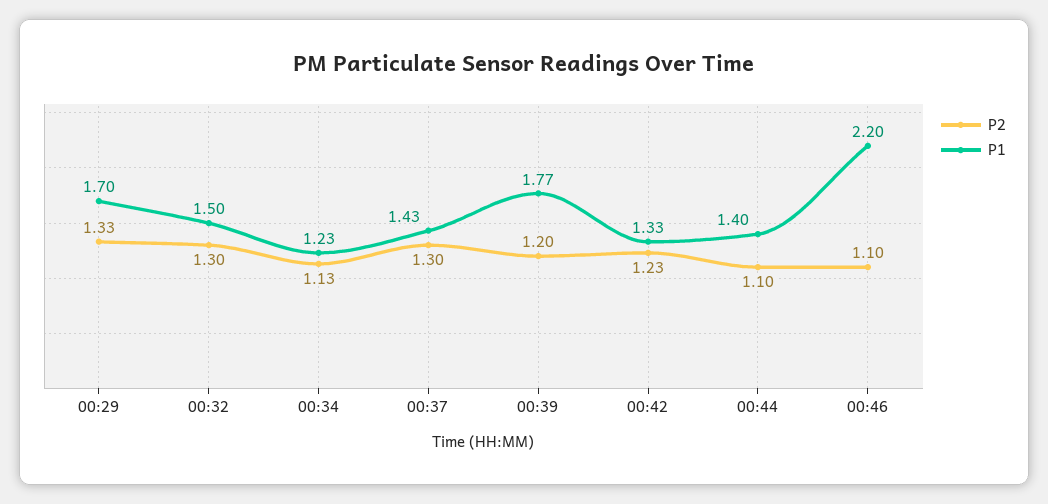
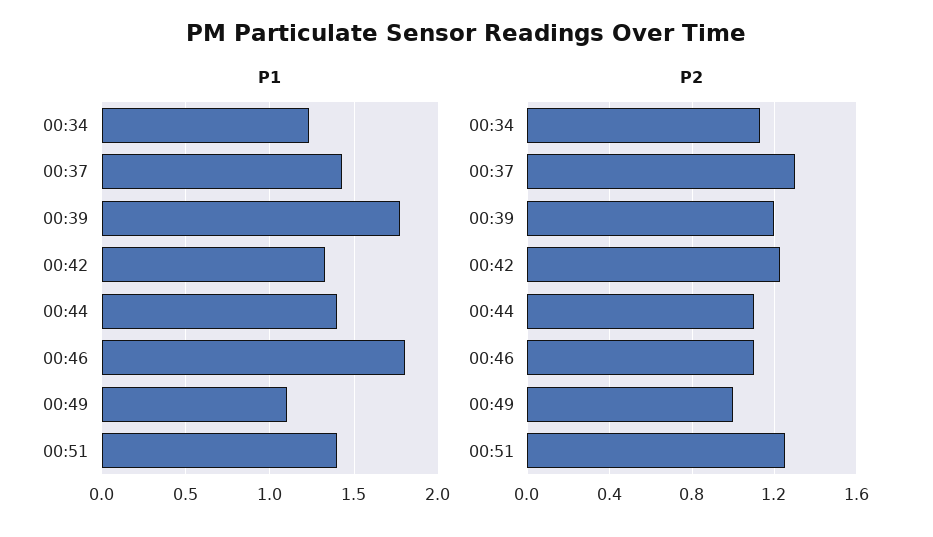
P2, 00:29: 1.33 -> none
P1, 00:29: 1.7 -> none
P2, 00:32: 1.3 -> none
P1, 00:32: 1.5 -> none
P1, 00:46: 2.2 -> 1.8
P1, 00:49: none -> 1.1
P1, 00:51: none -> 1.4
P2, 00:49: none -> 1
P2, 00:51: none -> 1.25

